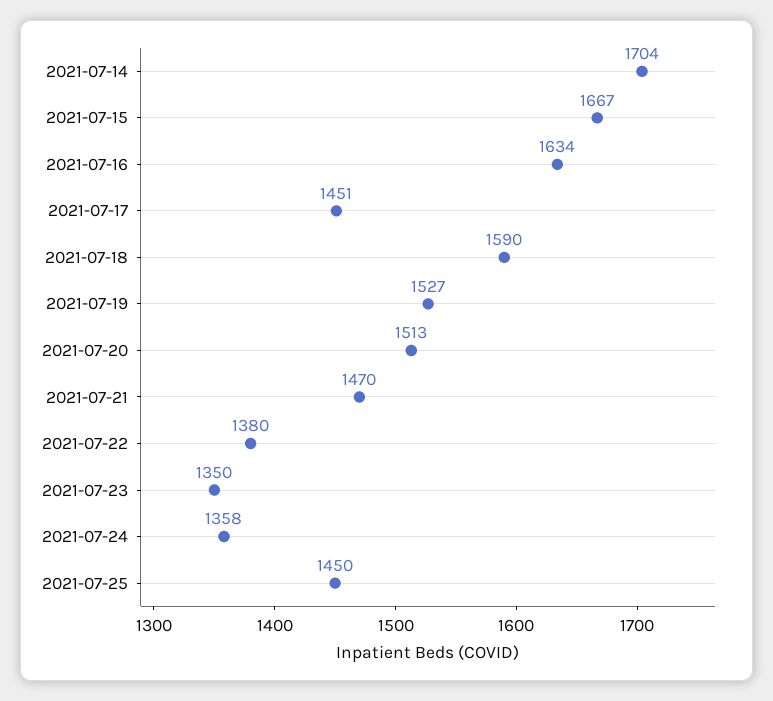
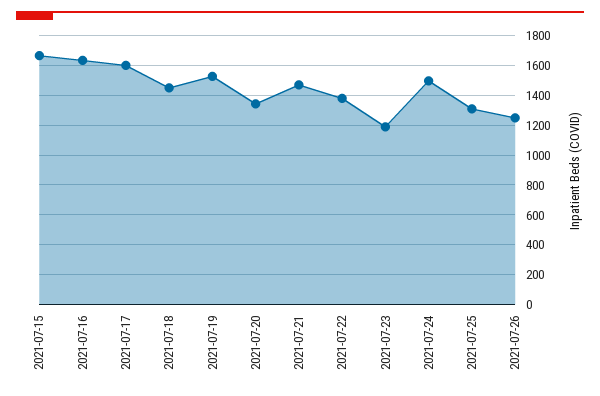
2021-07-14: 1704 -> none
2021-07-17: 1451 -> 1600
2021-07-18: 1590 -> 1450
2021-07-20: 1513 -> 1350
2021-07-23: 1350 -> 1200
2021-07-24: 1358 -> 1500
2021-07-25: 1450 -> 1300
2021-07-26: none -> 1250

